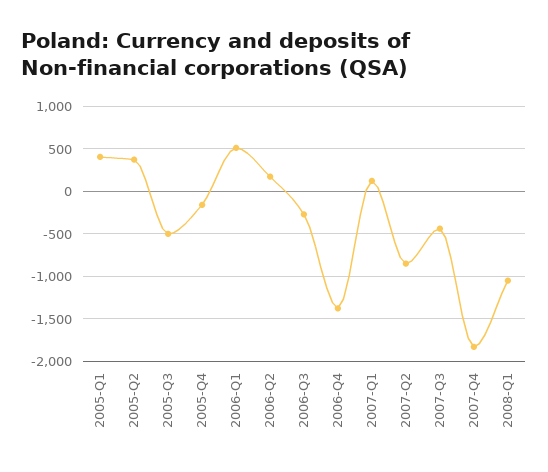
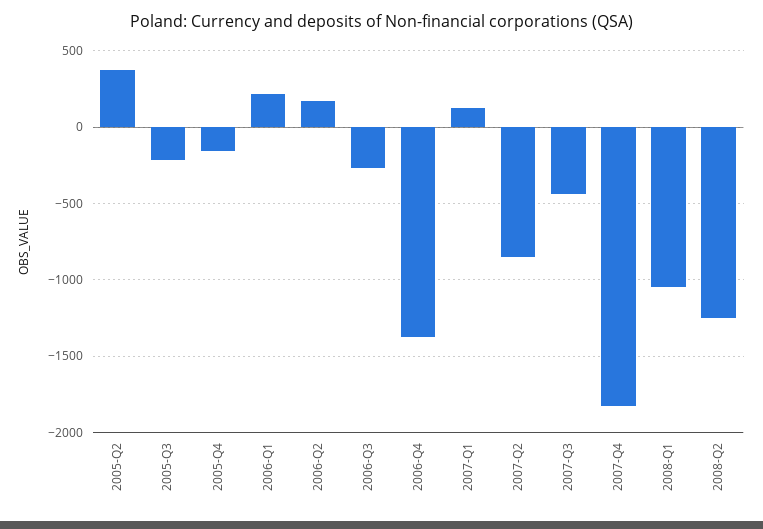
2005-Q1: 400 -> none
2005-Q3: -500 -> -200
2006-Q1: 500 -> 200
2008-Q2: none -> -1250

